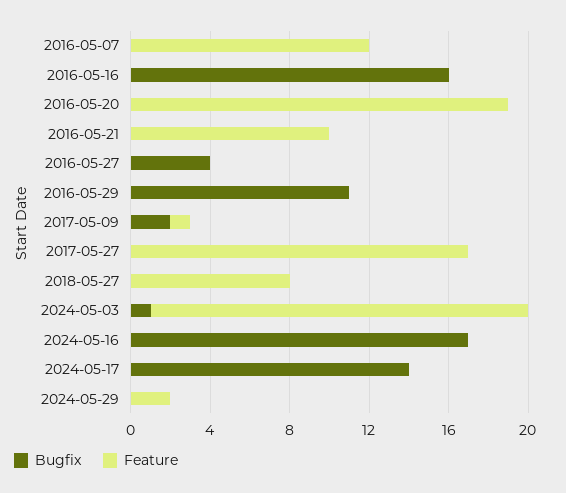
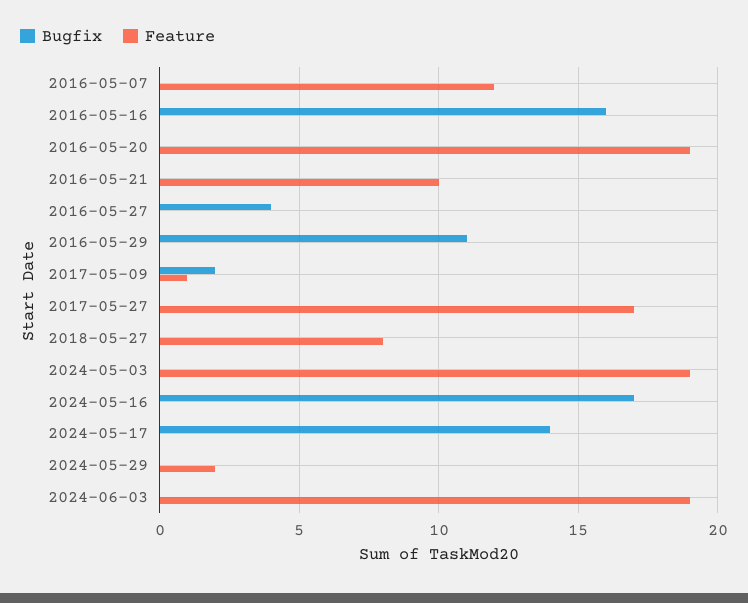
Bugfix, 2024-05-03: 1 -> 0
Bugfix, 2024-06-03: none -> 0
Feature, 2024-06-03: none -> 19

